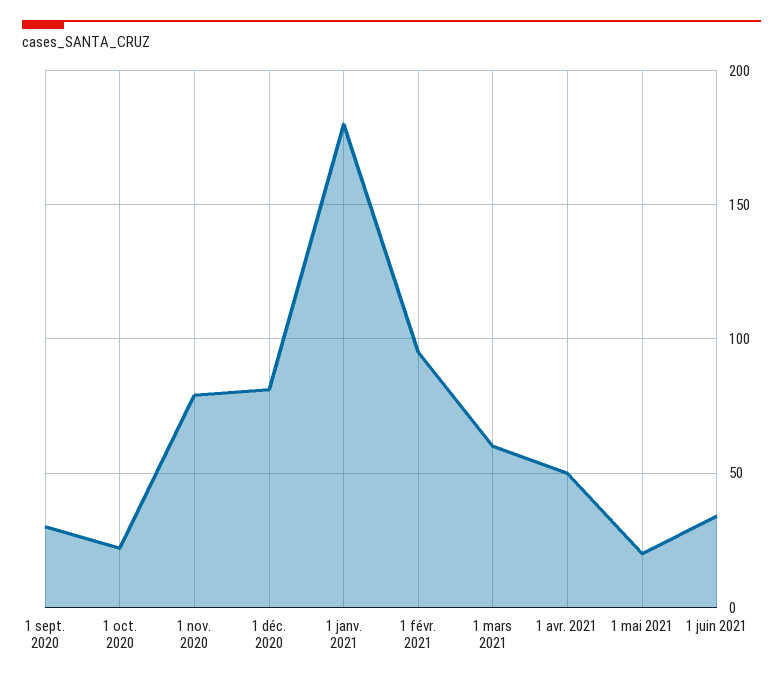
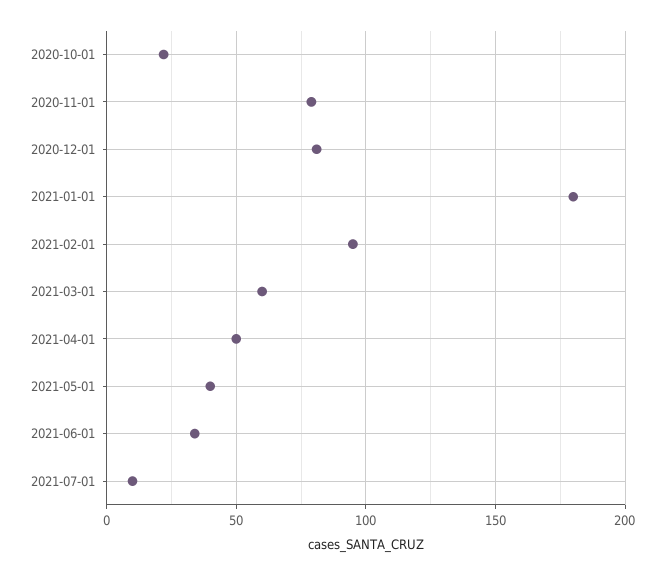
1 sept. 2020: 30 -> none
1 mai 2021: 20 -> 40
2021-07-01: none -> 10

